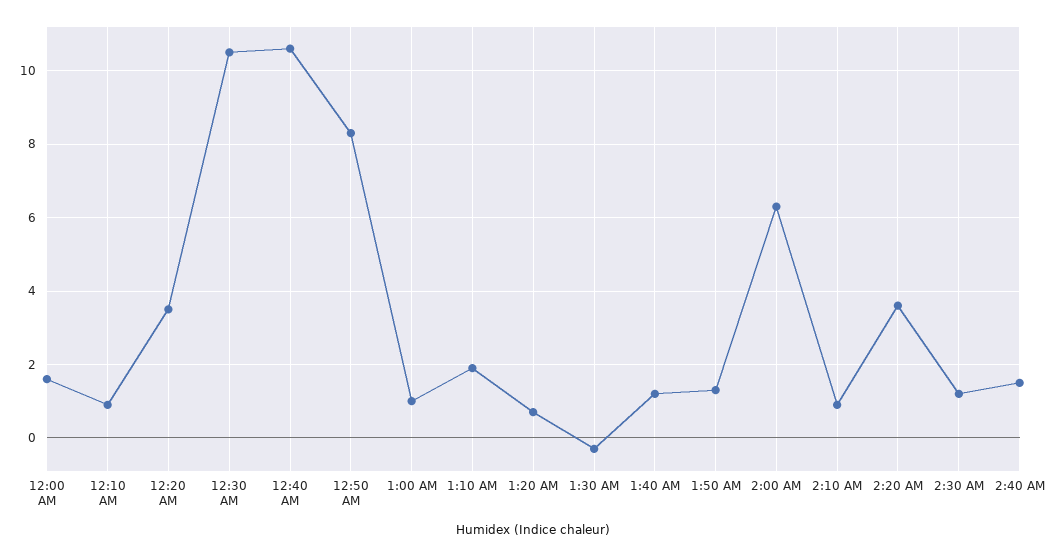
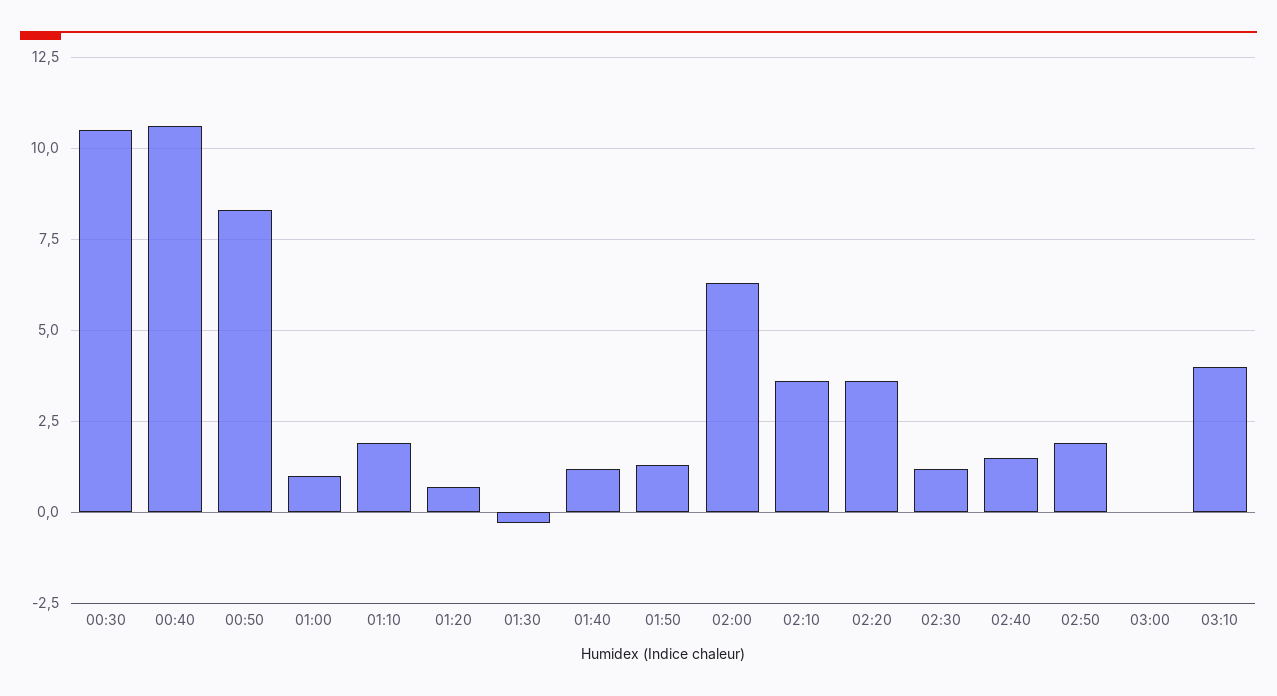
12:00 AM: 1.5 -> none
12:10 AM: 1 -> none
12:20 AM: 3.5 -> none
2:10 AM: 1 -> 3.5
02:50: none -> 2
03:00: none -> 0
03:10: none -> 4

